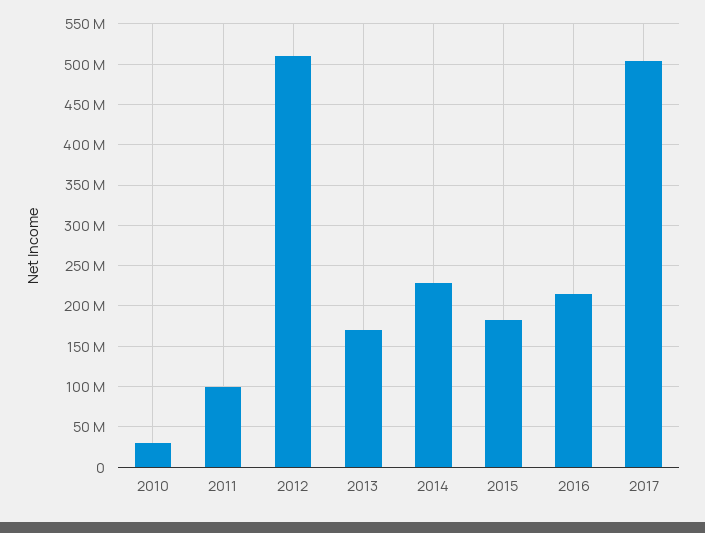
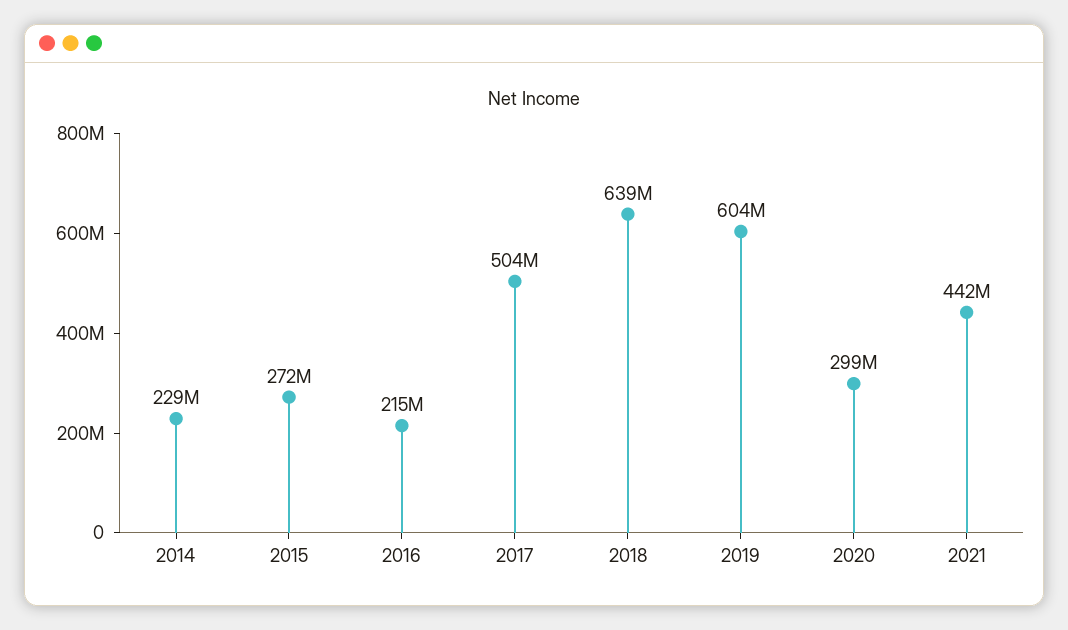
2010: 30000000 -> none
2011: 100000000 -> none
2012: 510000000 -> none
2013: 170000000 -> none
2015: 180000000 -> 272000000
2018: none -> 639000000
2019: none -> 604000000
2020: none -> 299000000
2021: none -> 442000000

